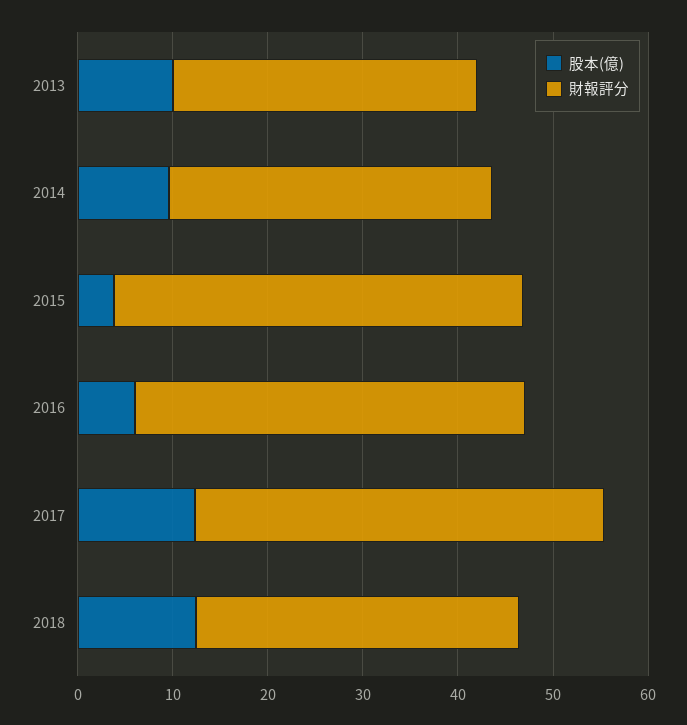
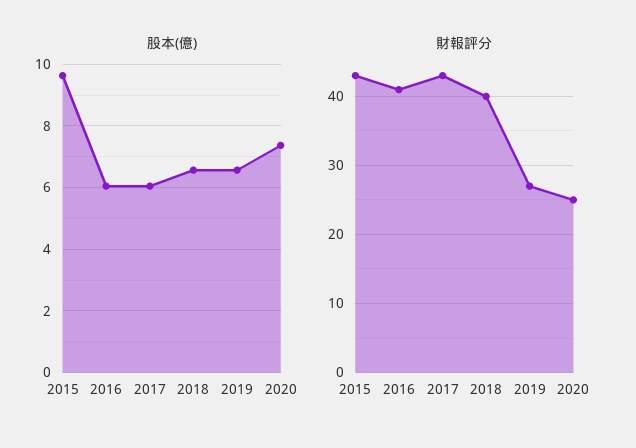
股本(億), 2013: 10 -> none
財報評分, 2013: 32 -> none
股本(億), 2014: 10 -> none
財報評分, 2014: 34 -> none
股本(億), 2015: 4 -> 9.6
股本(億), 2017: 12 -> 6
股本(億), 2018: 12 -> 6.6
財報評分, 2018: 34 -> 40
股本(億), 2019: none -> 6.6
股本(億), 2020: none -> 7.4
財報評分, 2019: none -> 27
財報評分, 2020: none -> 25

